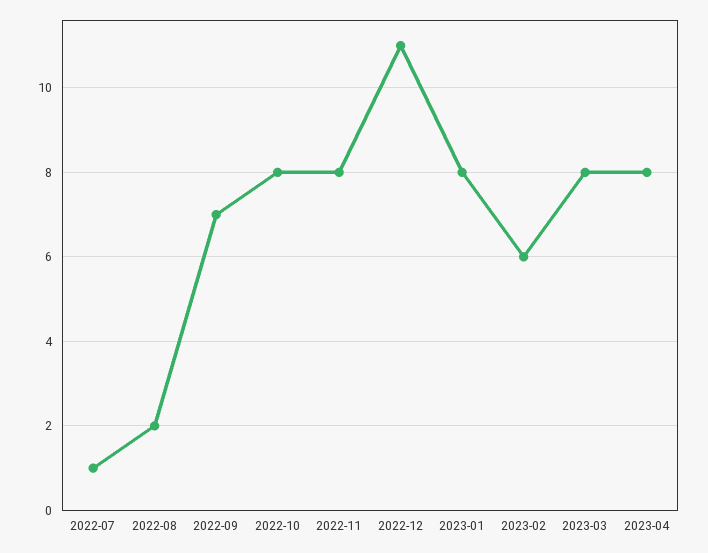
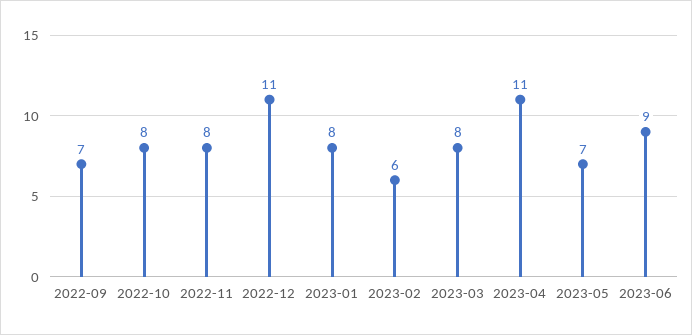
2022-07: 1 -> none
2022-08: 2 -> none
2023-04: 8 -> 11
2023-05: none -> 7
2023-06: none -> 9

